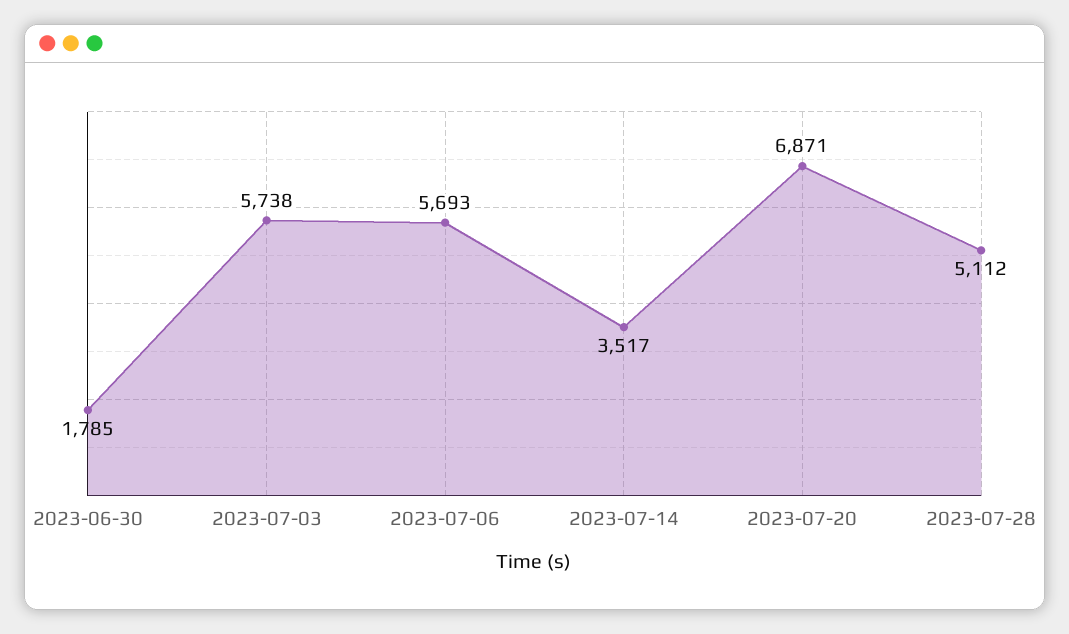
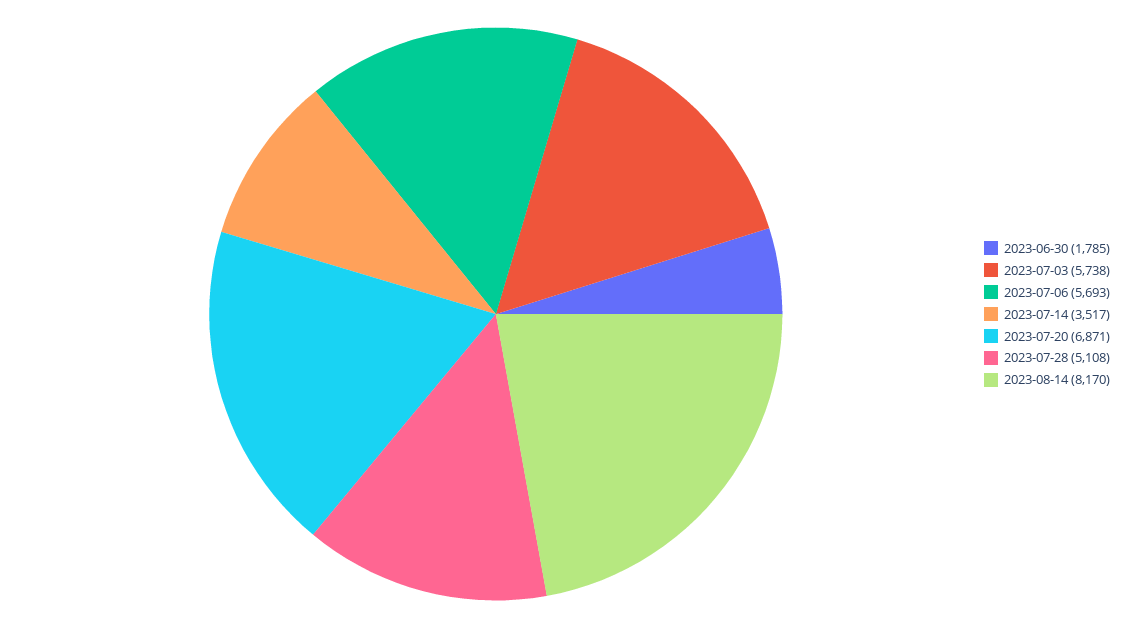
2023-07-28: 5112 -> 5108
2023-08-14: none -> 8170

